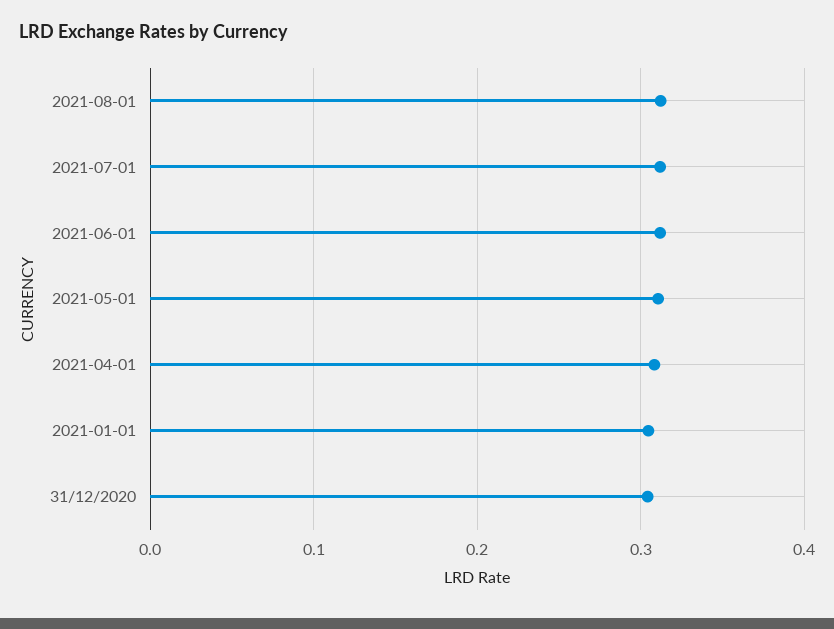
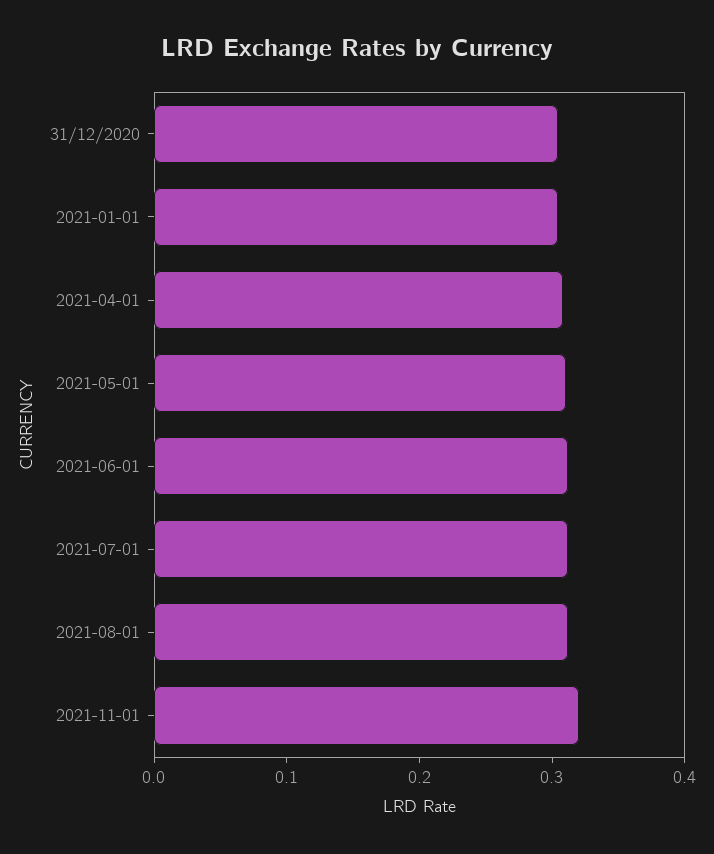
2021-11-01: none -> 0.32

